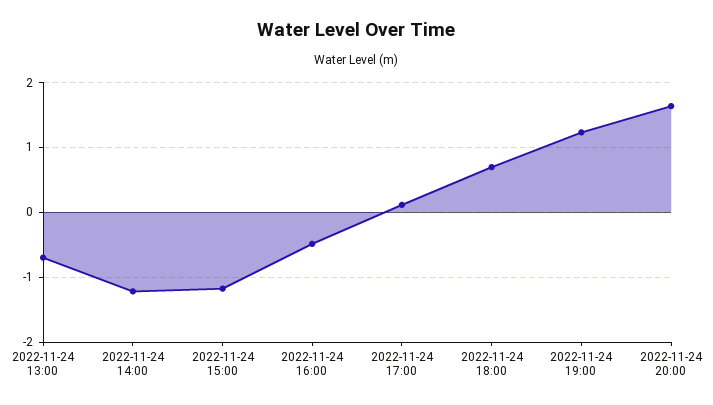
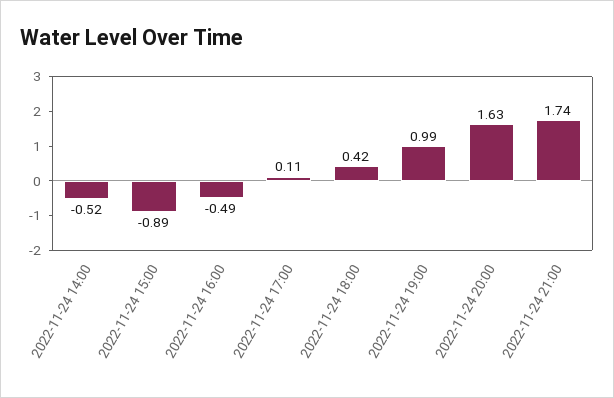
2022-11-24 13:00: -0.7 -> none
2022-11-24 14:00: -1.2 -> -0.52
2022-11-24 15:00: -1.2 -> -0.89
2022-11-24 18:00: 0.7 -> 0.42
2022-11-24 19:00: 1.2 -> 0.99
2022-11-24 21:00: none -> 1.74

